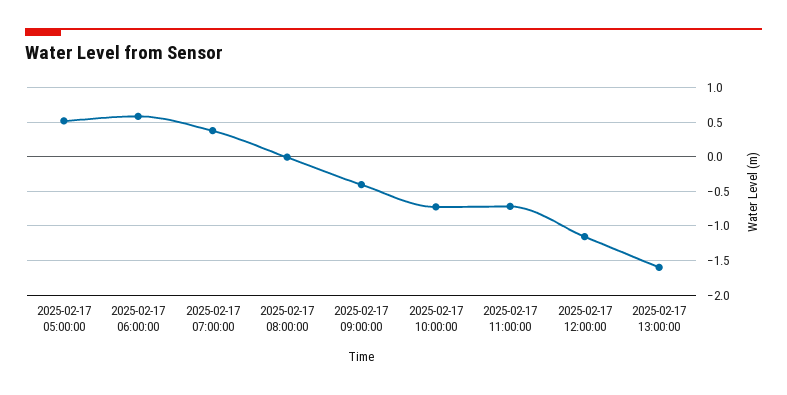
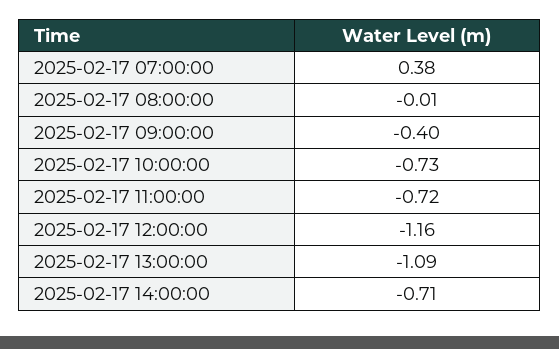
2025-02-17 05:00:00: 0.5 -> none
2025-02-17 06:00:00: 0.6 -> none
2025-02-17 13:00:00: -1.6 -> -1.09
2025-02-17 14:00:00: none -> -0.71

